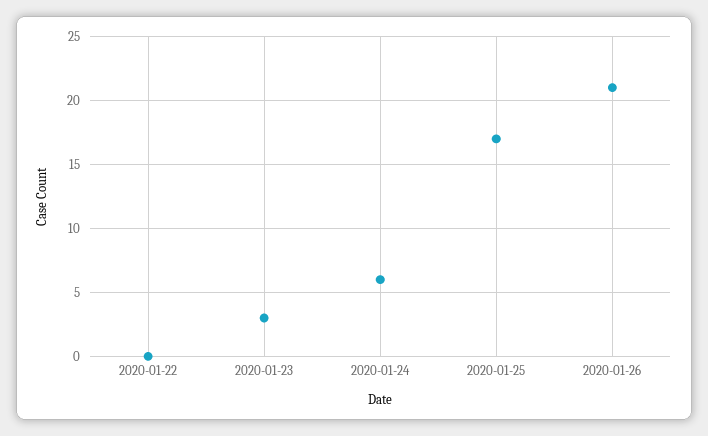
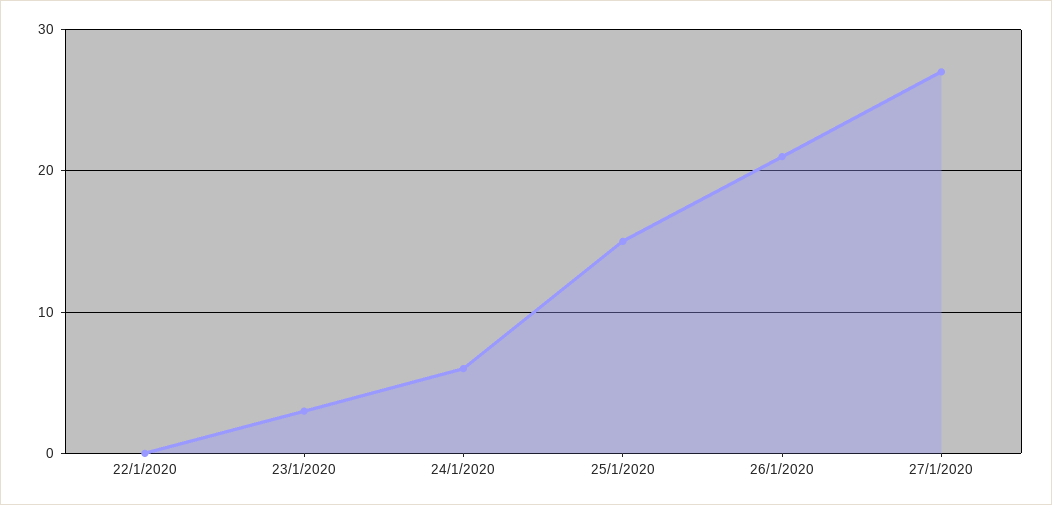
2020-01-25: 17 -> 15
27/1/2020: none -> 27

